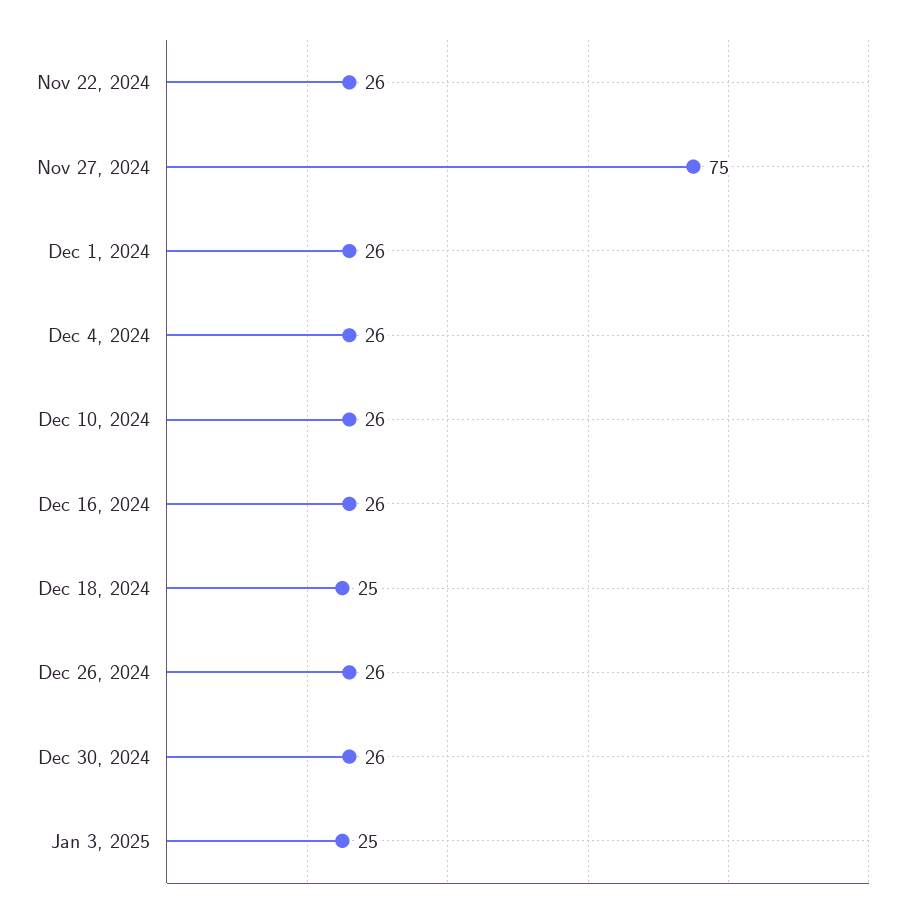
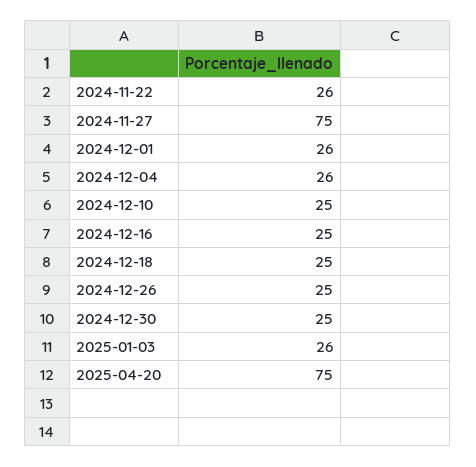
Dec 10, 2024: 26 -> 25
Dec 16, 2024: 26 -> 25
Dec 26, 2024: 26 -> 25
Dec 30, 2024: 26 -> 25
Jan 3, 2025: 25 -> 26
2025-04-20: none -> 75

